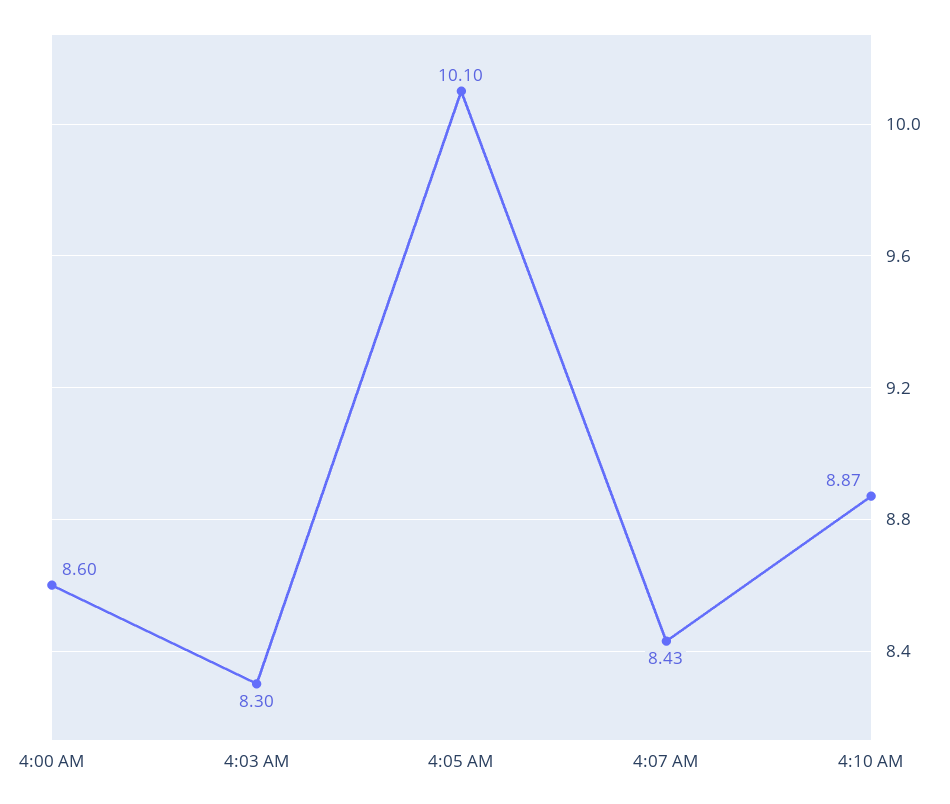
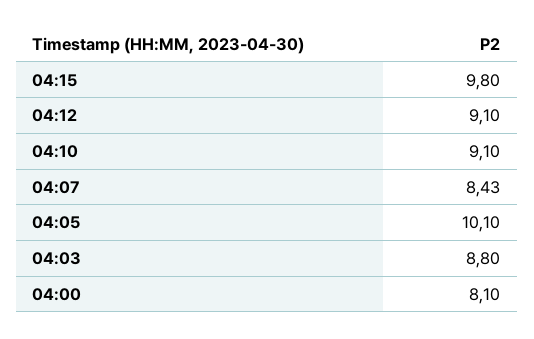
4:00 AM: 8.6 -> 8.1
4:03 AM: 8.3 -> 8.8
4:10 AM: 8.87 -> 9.1
04:15: none -> 9.8
04:12: none -> 9.1

